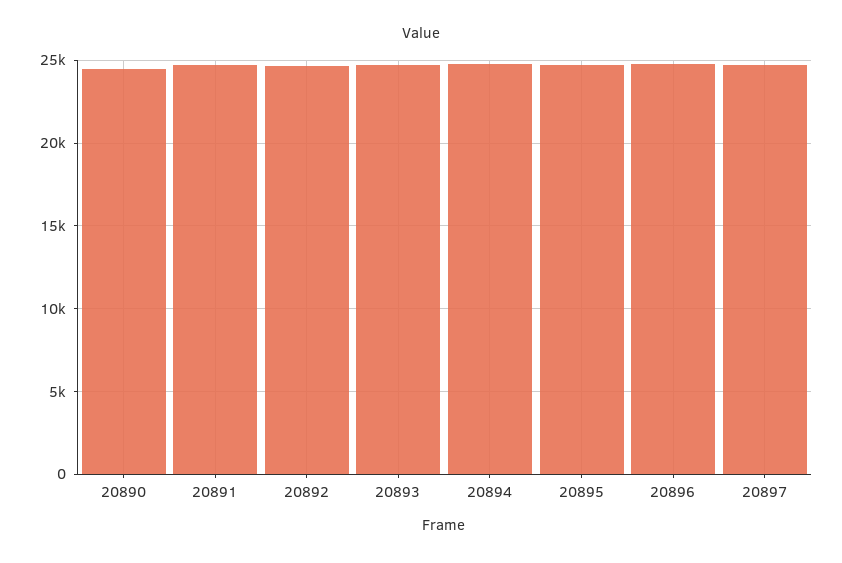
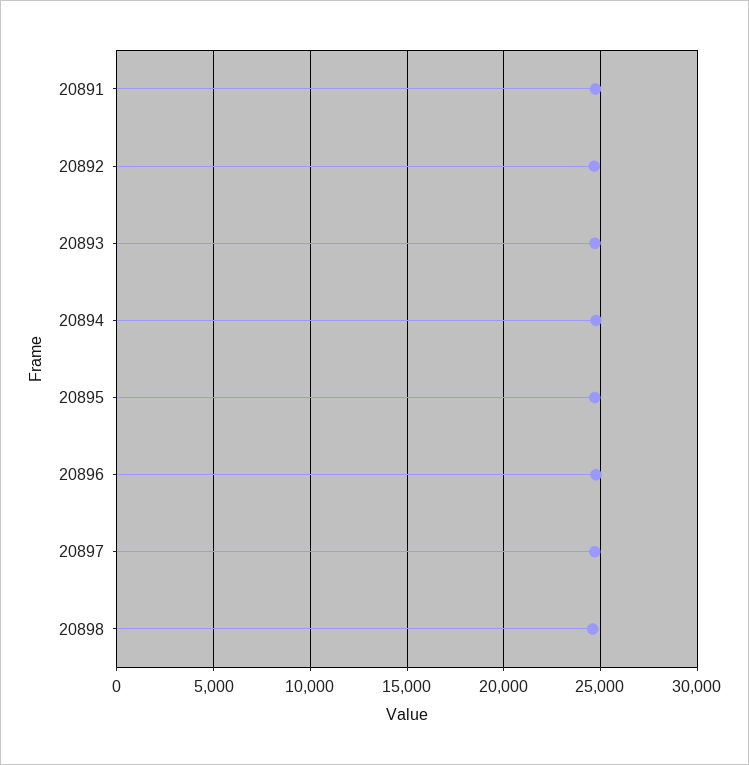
20890: 24500 -> none
20898: none -> 24500

